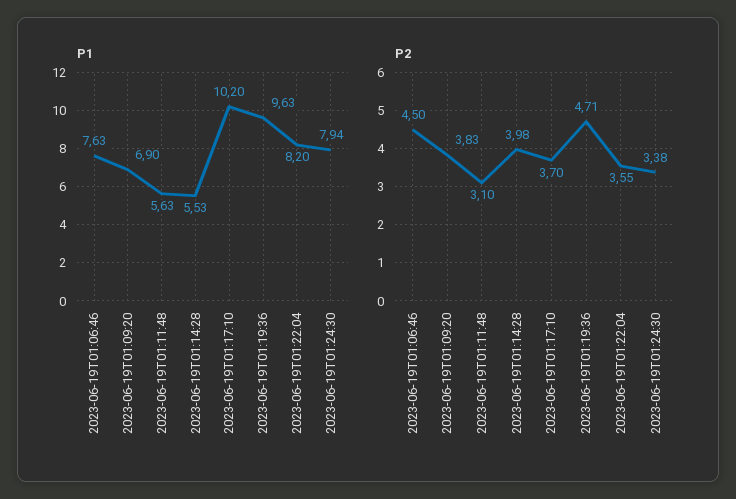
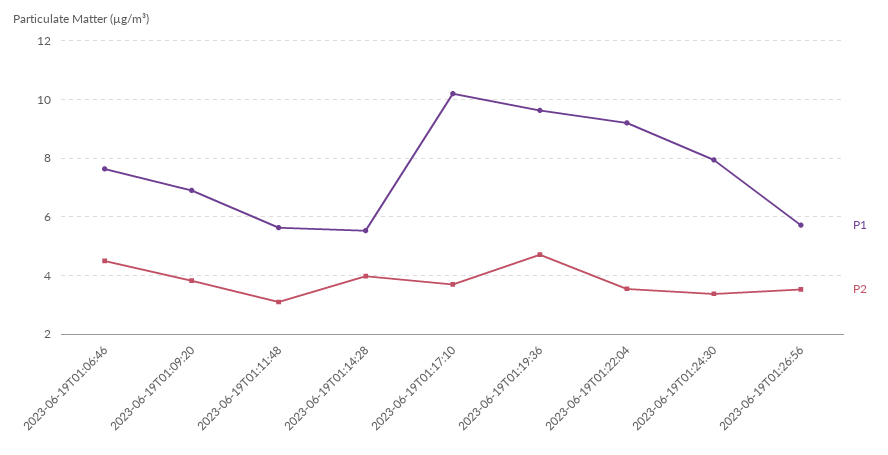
P1, 2023-06-19T01:22:04: 8.2 -> 9.25
P1, 2023-06-19T01:26:56: none -> 5.75
P2, 2023-06-19T01:26:56: none -> 3.5

